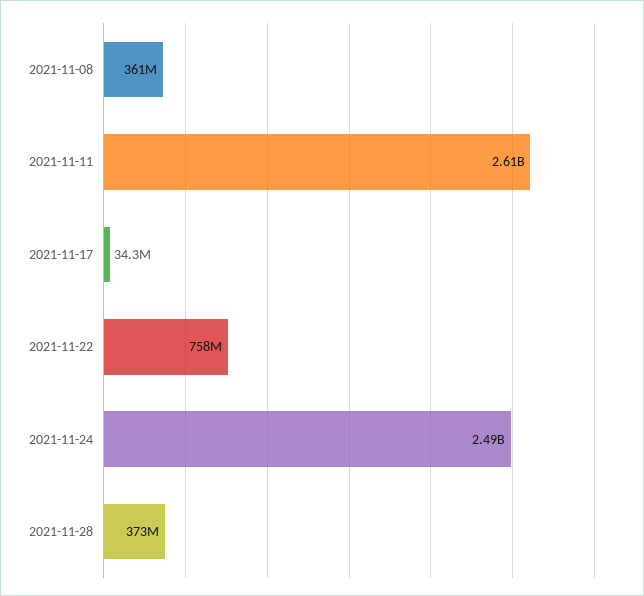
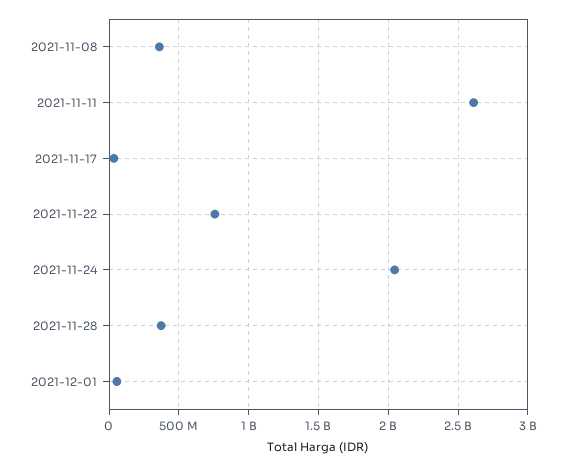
2021-11-24: 2490000000 -> 2050000000
2021-12-01: none -> 50000000

